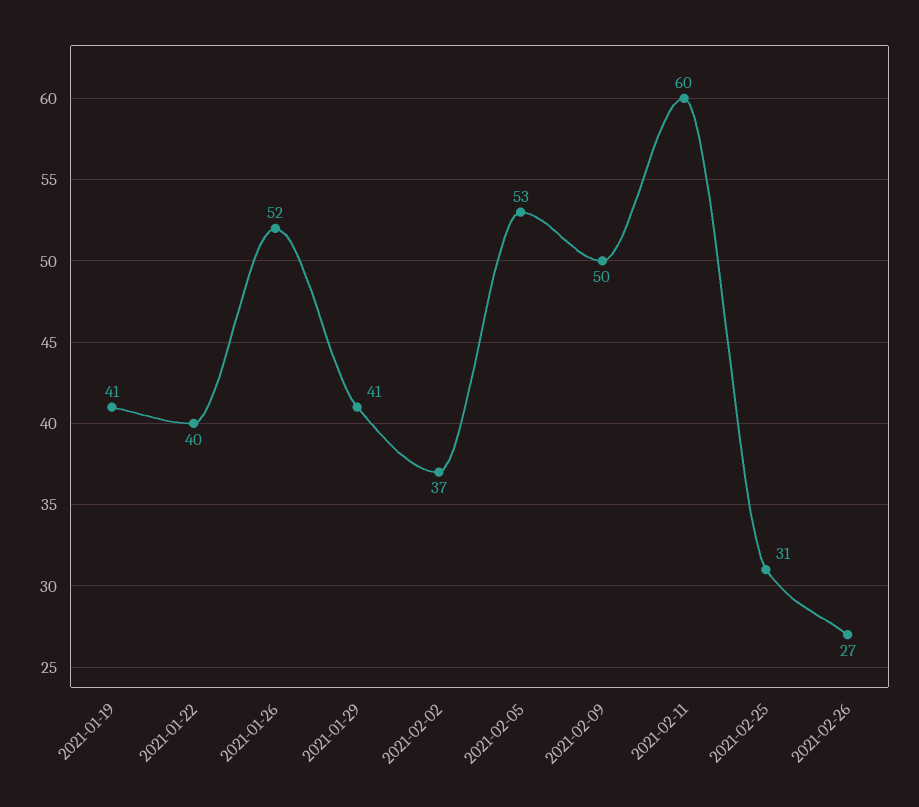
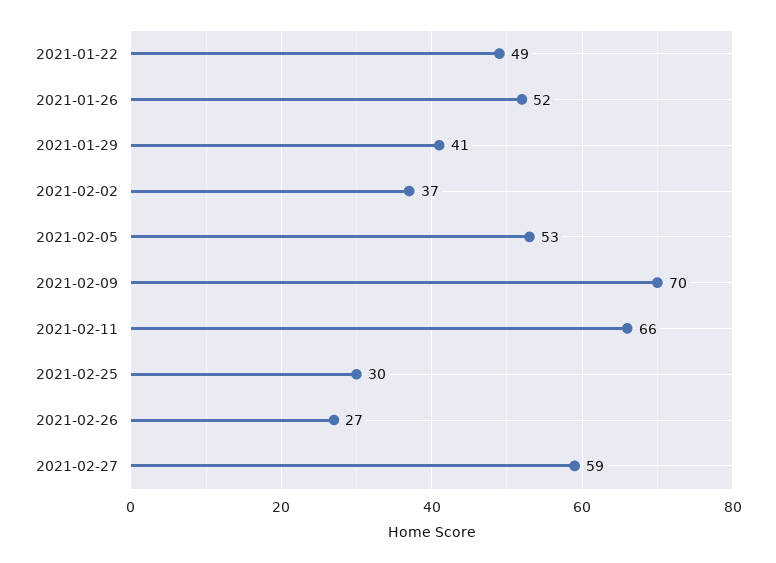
2021-01-19: 41 -> none
2021-01-22: 40 -> 49
2021-02-09: 50 -> 70
2021-02-11: 60 -> 66
2021-02-25: 31 -> 30
2021-02-27: none -> 59

